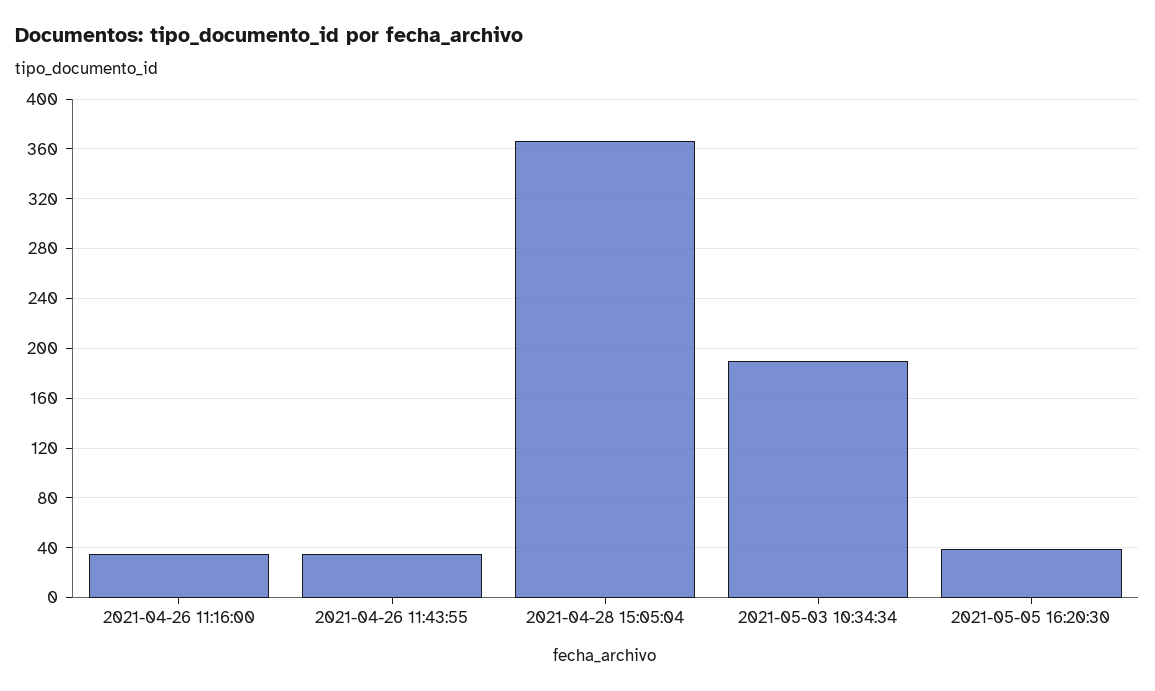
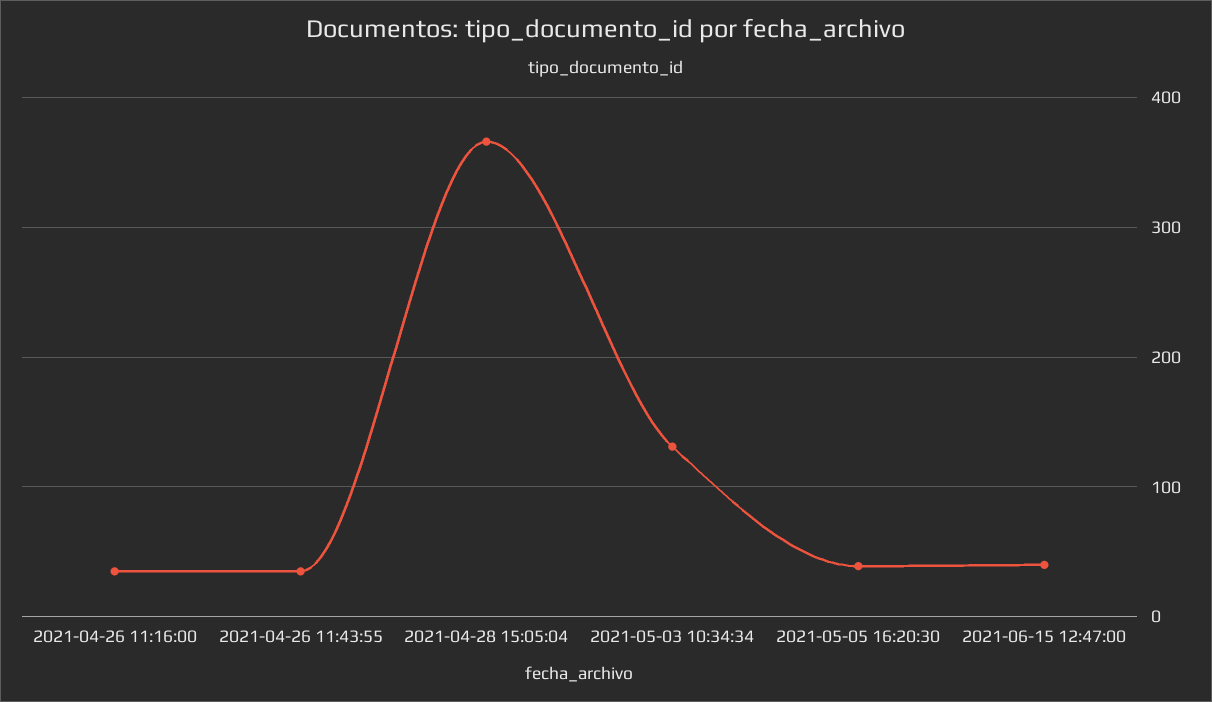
2021-05-03 10:34:34: 190 -> 130
2021-06-15 12:47:00: none -> 40

